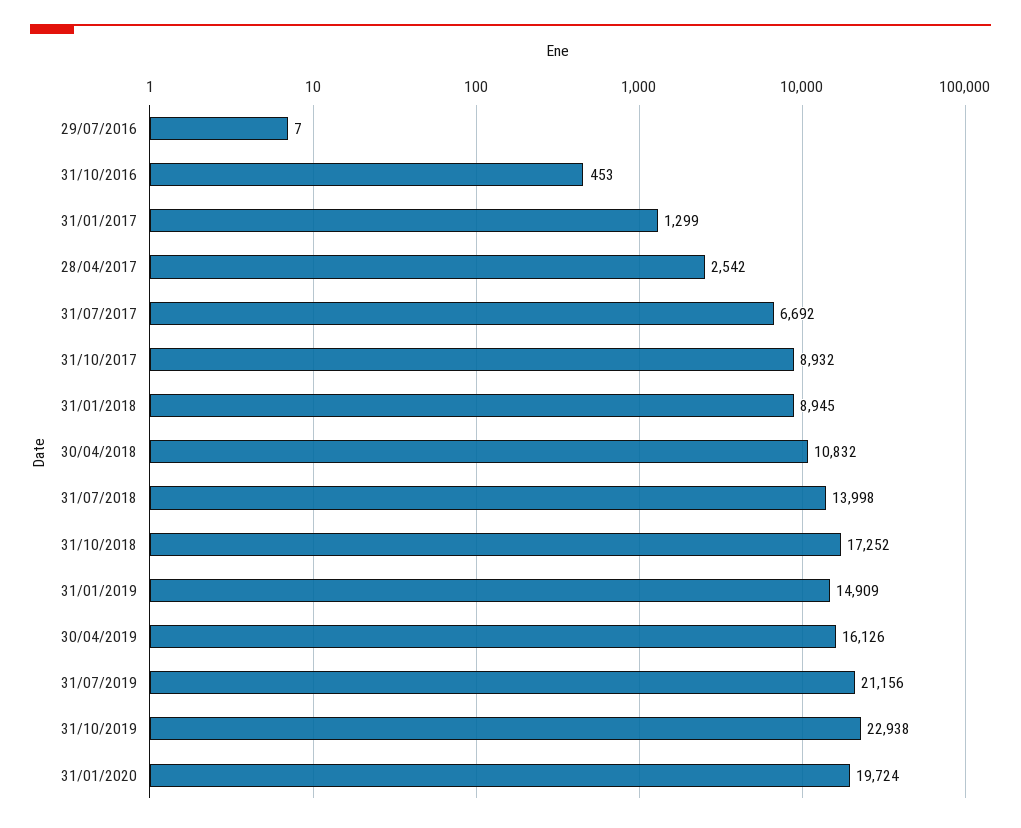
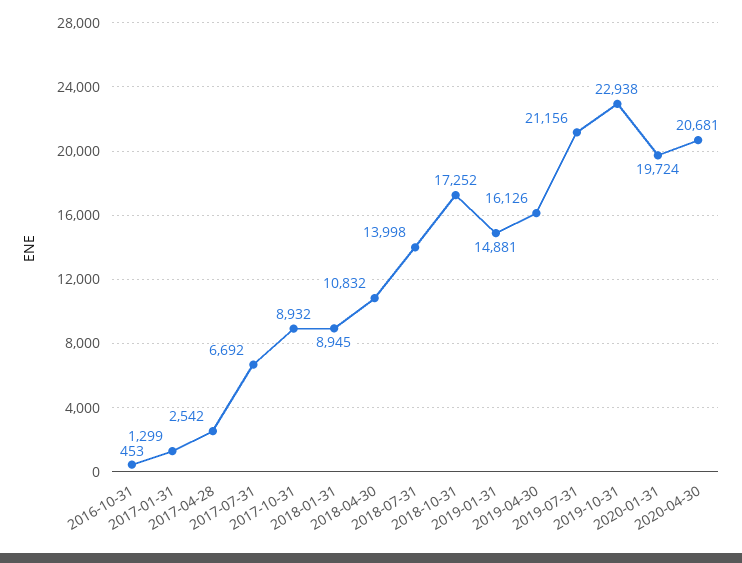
29/07/2016: 7 -> none
31/01/2019: 14909 -> 14881
2020-04-30: none -> 20681

